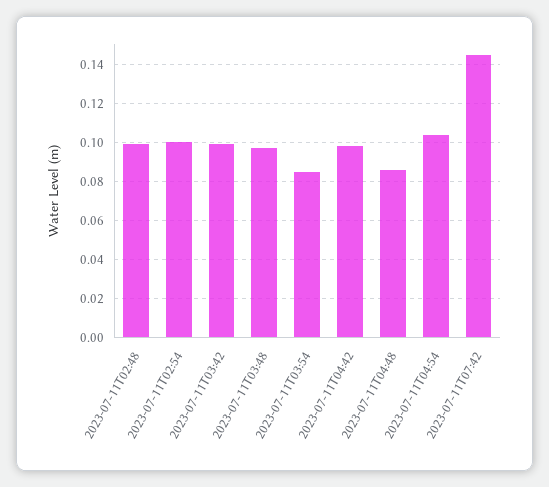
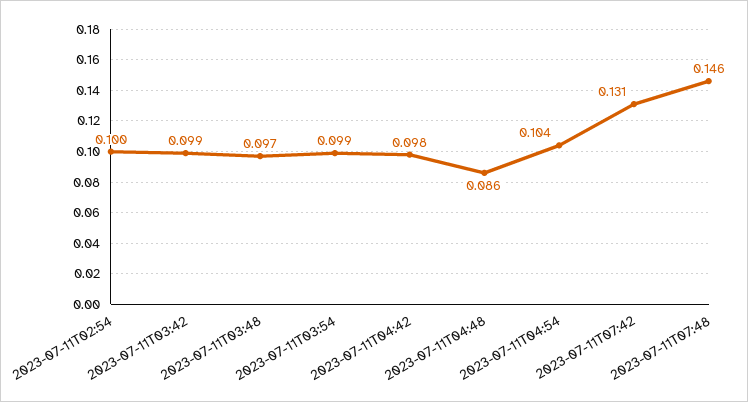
2023-07-11T02:48: 0.1 -> none
2023-07-11T03:54: 0.085 -> 0.099
2023-07-11T07:42: 0.145 -> 0.131
2023-07-11T07:48: none -> 0.146

